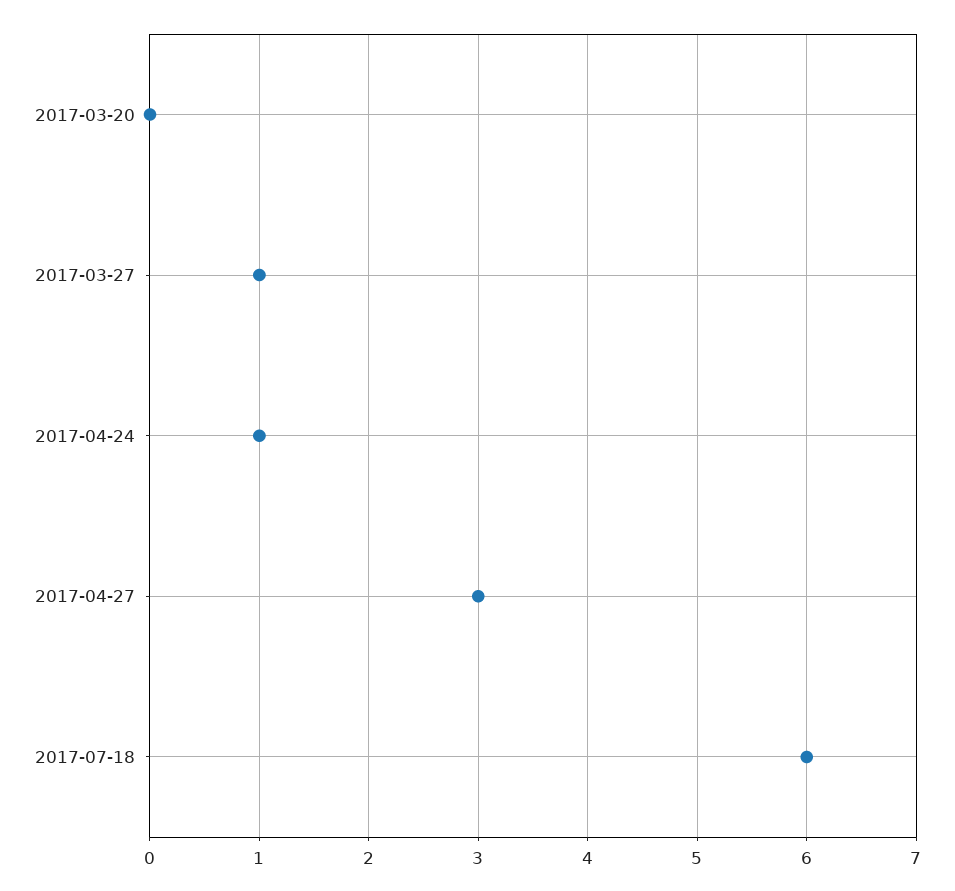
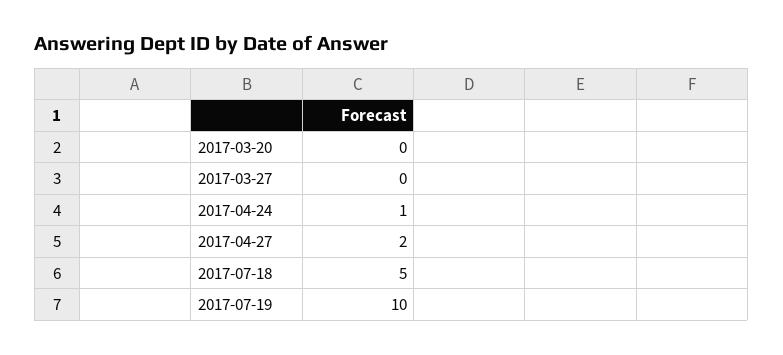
2017-03-27: 1 -> 0
2017-04-27: 3 -> 2
2017-07-18: 6 -> 5
2017-07-19: none -> 10

